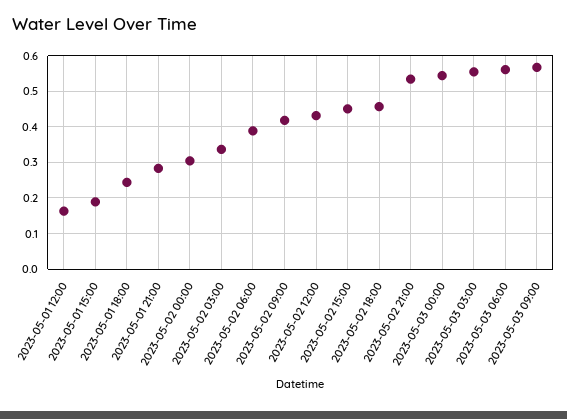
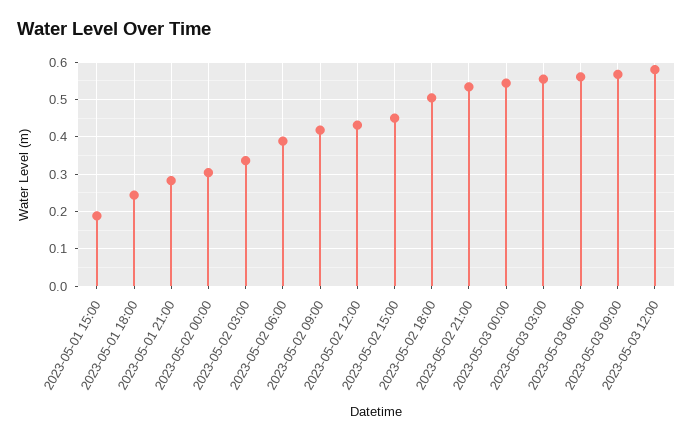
2023-05-01 12:00: 0.16 -> none
2023-05-02 18:00: 0.46 -> 0.5
2023-05-03 12:00: none -> 0.58

